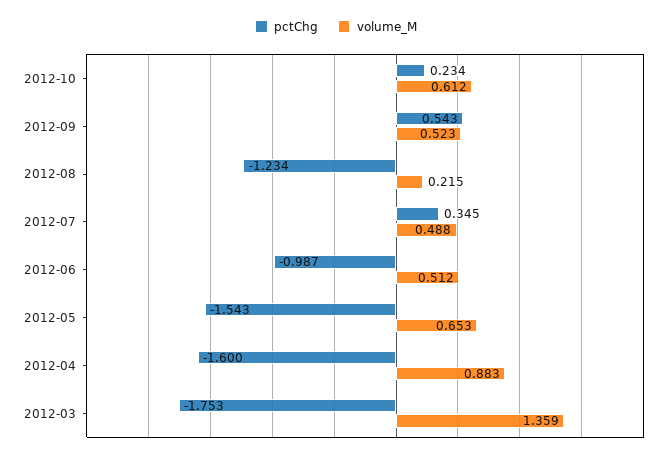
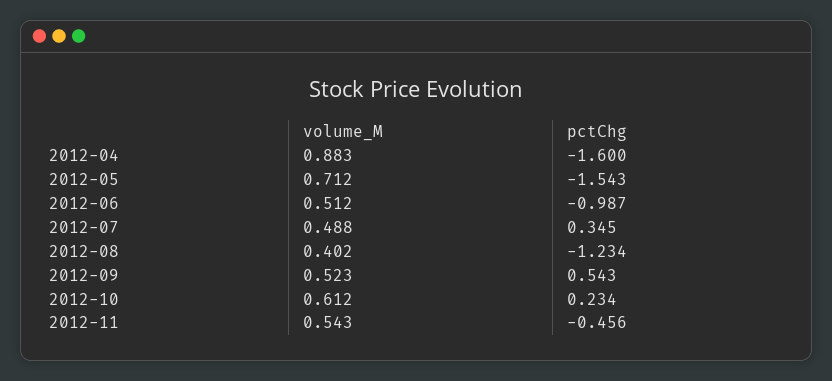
volume_M, 2012-08: 0.215 -> 0.402
volume_M, 2012-05: 0.653 -> 0.712
pctChg, 2012-03: -1.753 -> none
volume_M, 2012-03: 1.359 -> none
volume_M, 2012-11: none -> 0.543
pctChg, 2012-11: none -> -0.456

